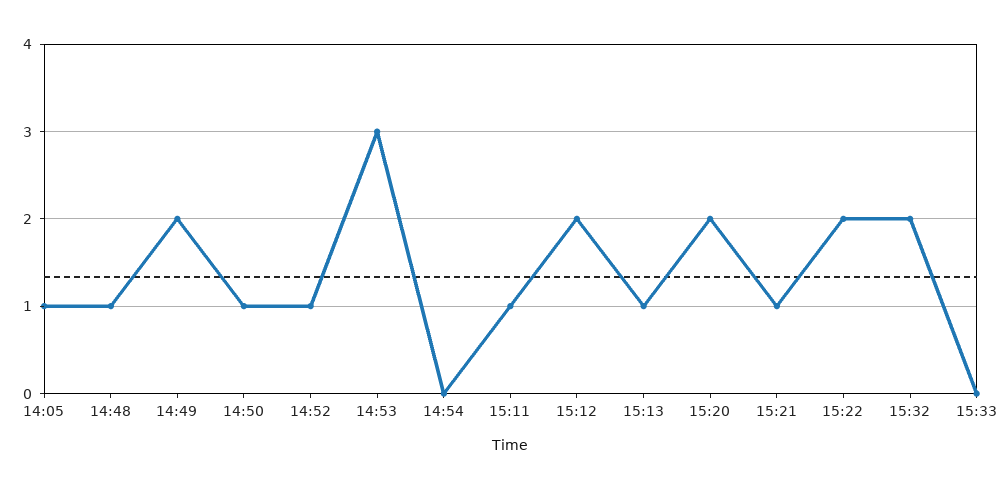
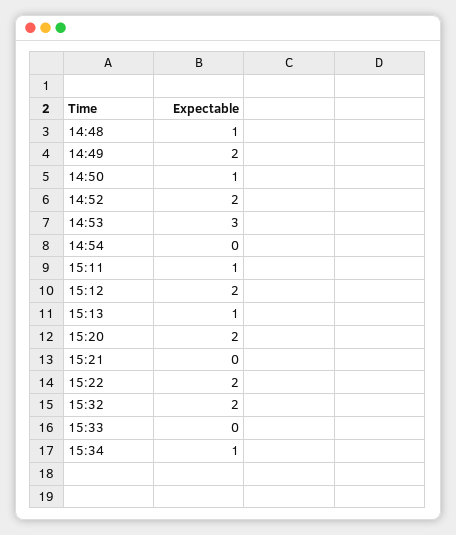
14:05: 1 -> none
14:52: 1 -> 2
15:21: 1 -> 0
15:34: none -> 1

